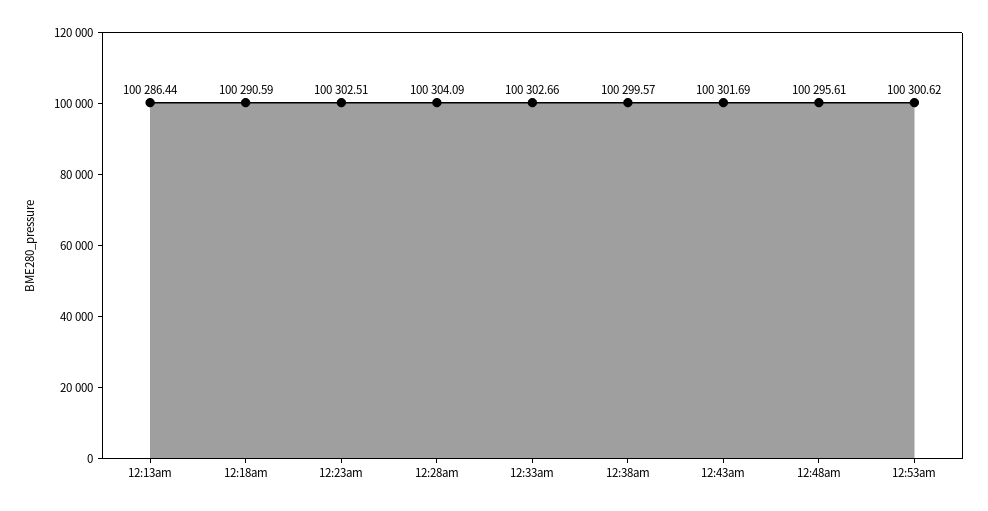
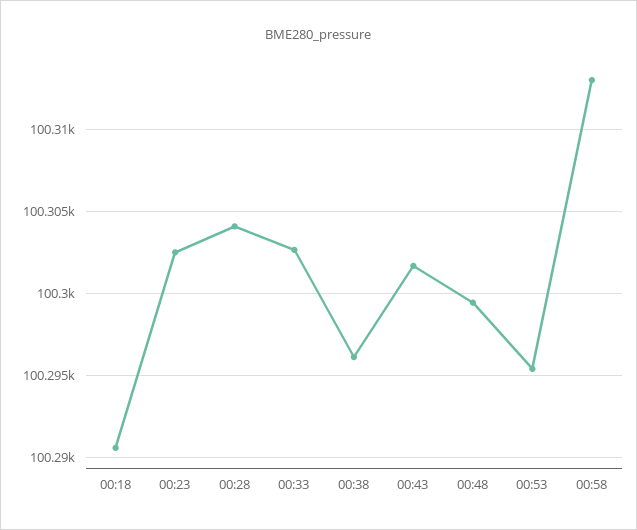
12:13am: 100286.44 -> none
12:38am: 100299.57 -> 100296
12:48am: 100295.61 -> 100299.5
12:53am: 100300.62 -> 100295.5
00:58: none -> 100313

